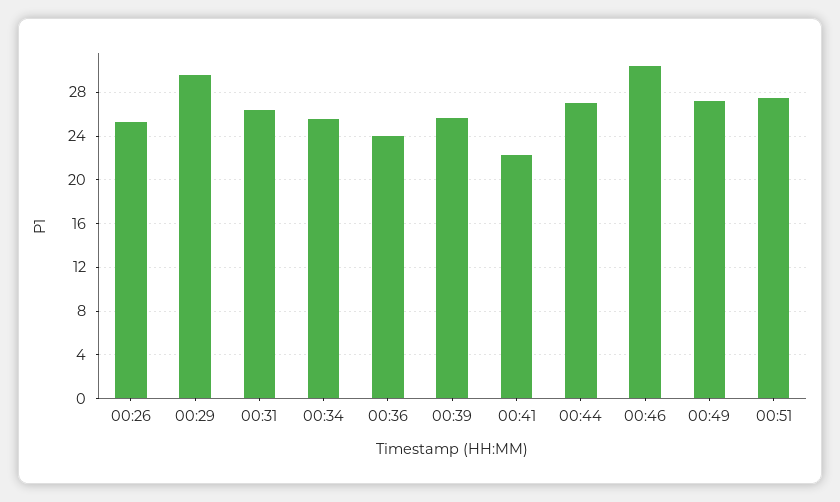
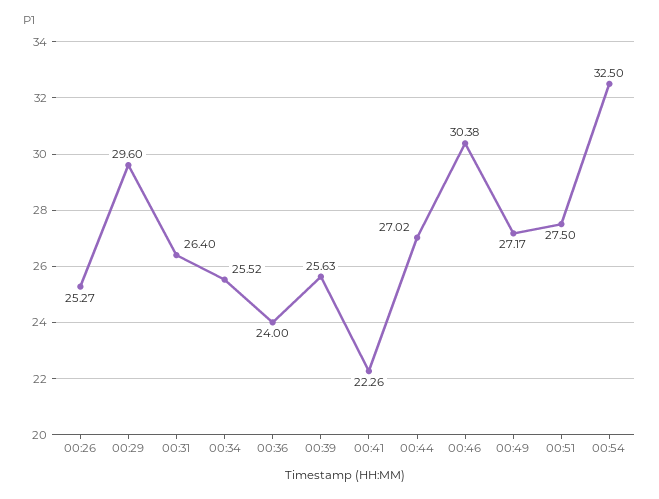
00:54: none -> 32.5

